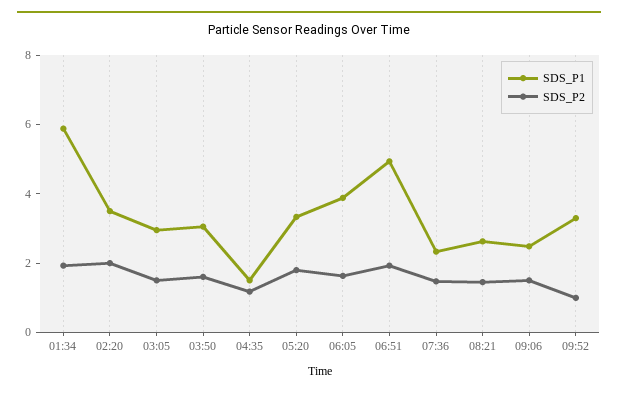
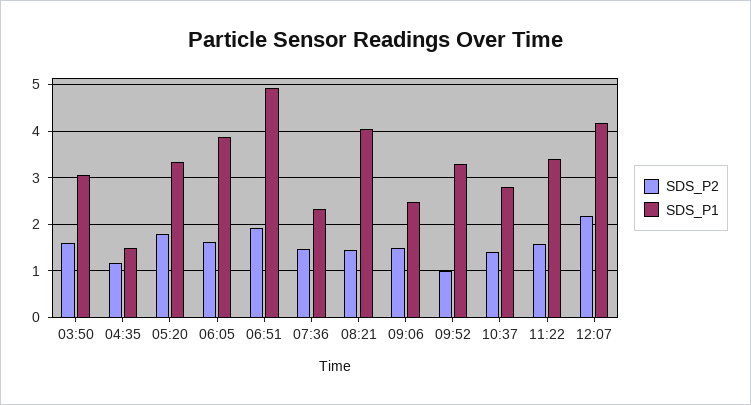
SDS_P1, 01:34: 6 -> none
SDS_P2, 01:34: 2 -> none
SDS_P1, 02:20: 3.5 -> none
SDS_P2, 02:20: 2 -> none
SDS_P1, 03:05: 3 -> none
SDS_P2, 03:05: 1.5 -> none
SDS_P1, 08:21: 2.5 -> 4
SDS_P2, 10:37: none -> 1.4
SDS_P1, 10:37: none -> 2.8
SDS_P2, 11:22: none -> 1.6
SDS_P1, 11:22: none -> 3.4
SDS_P2, 12:07: none -> 2.2
SDS_P1, 12:07: none -> 4.2

